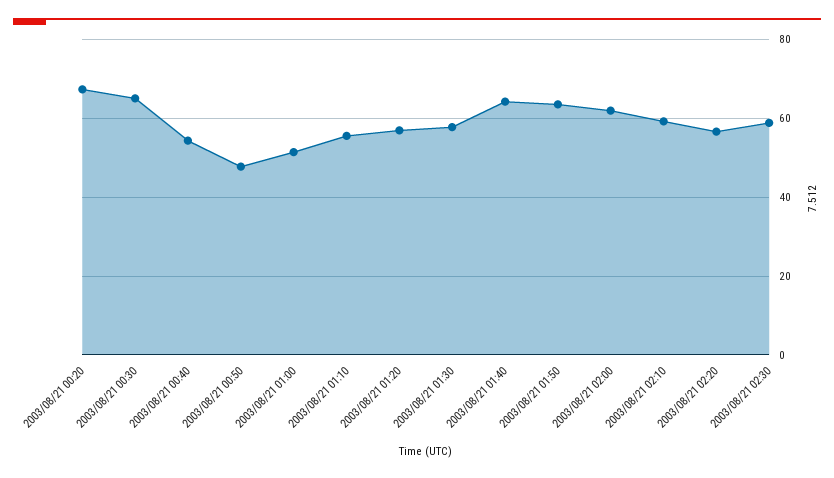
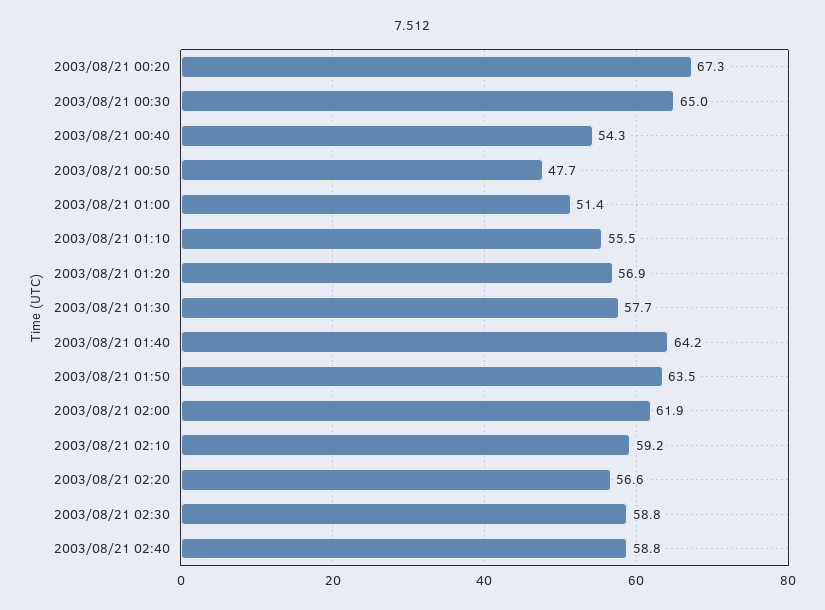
2003/08/21 02:40: none -> 58.8

